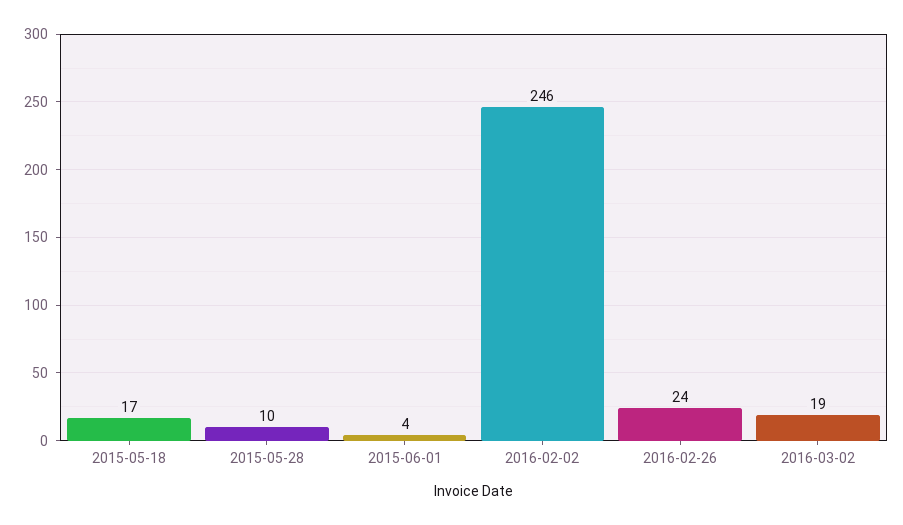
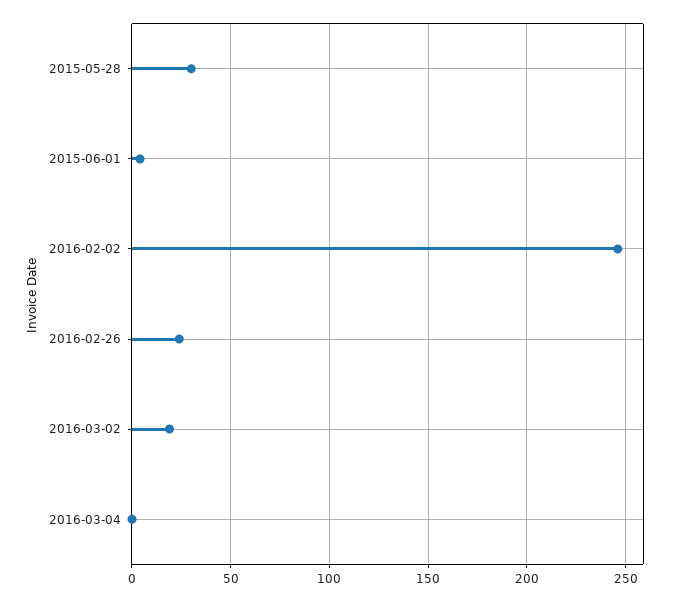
2015-05-18: 17 -> none
2015-05-28: 10 -> 30
2016-03-04: none -> 0

